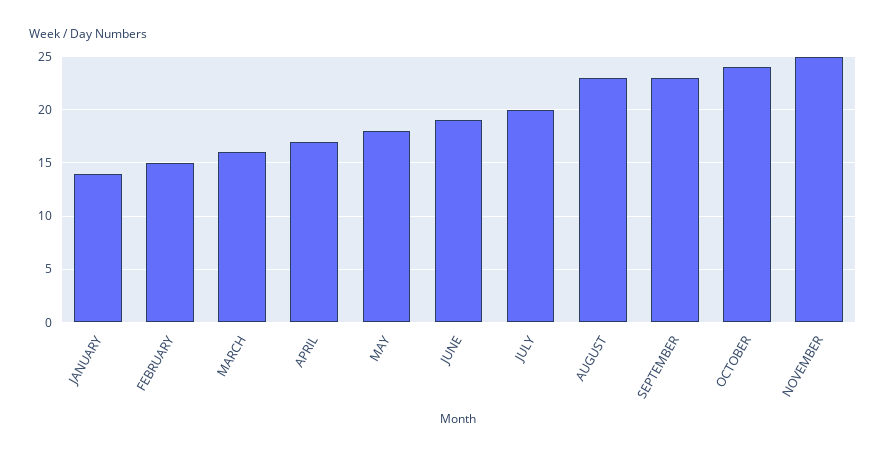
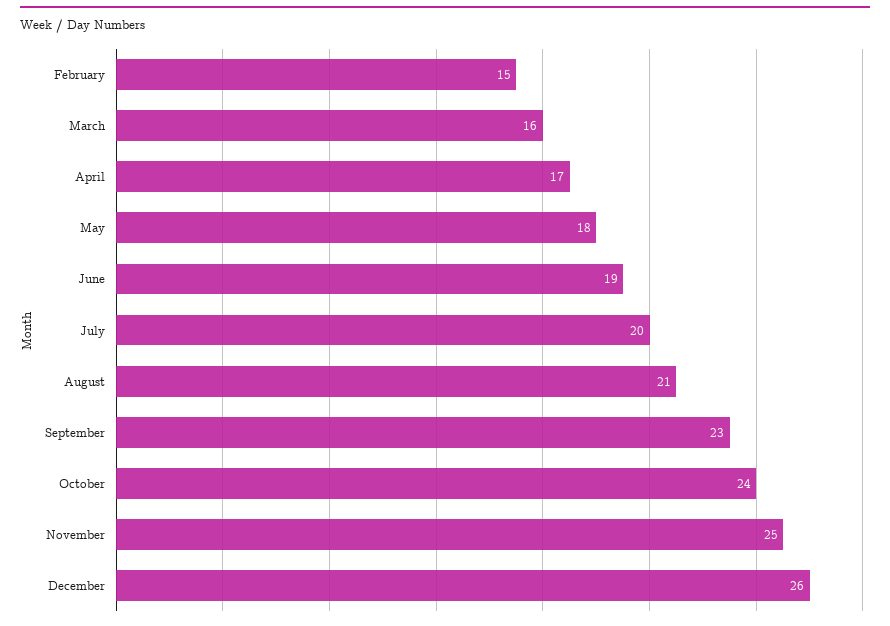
JANUARY: 14 -> none
AUGUST: 23 -> 21
December: none -> 26

